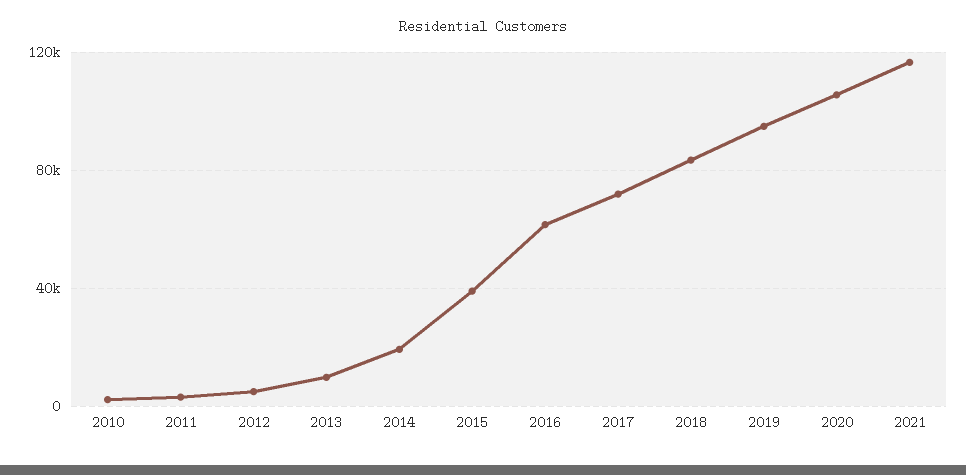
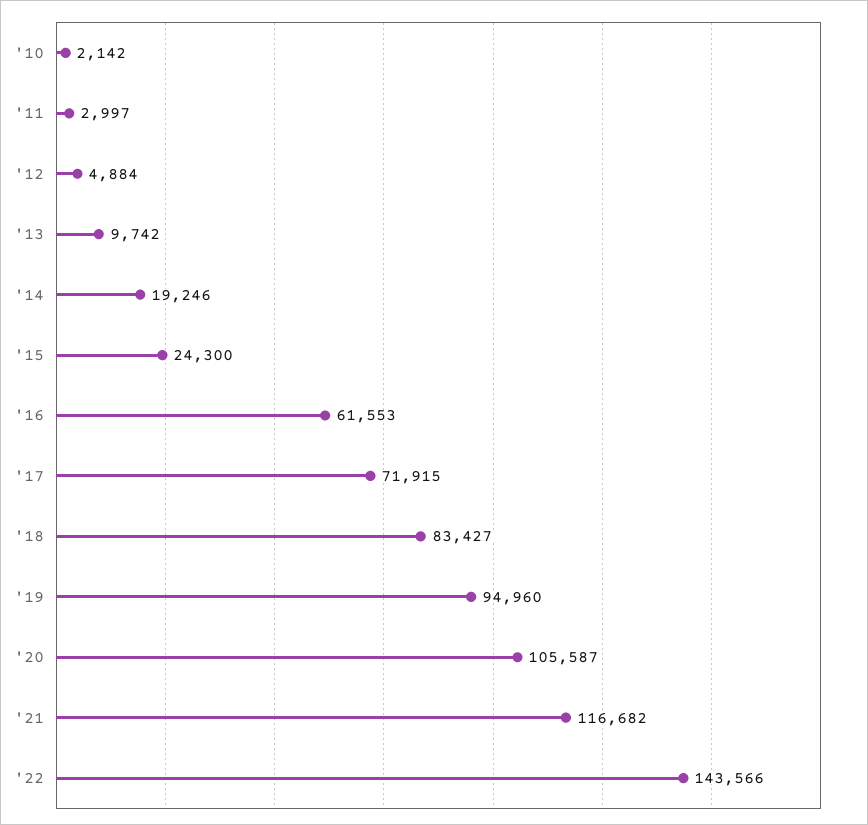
2015: 40000 -> 24300
'22: none -> 143566

